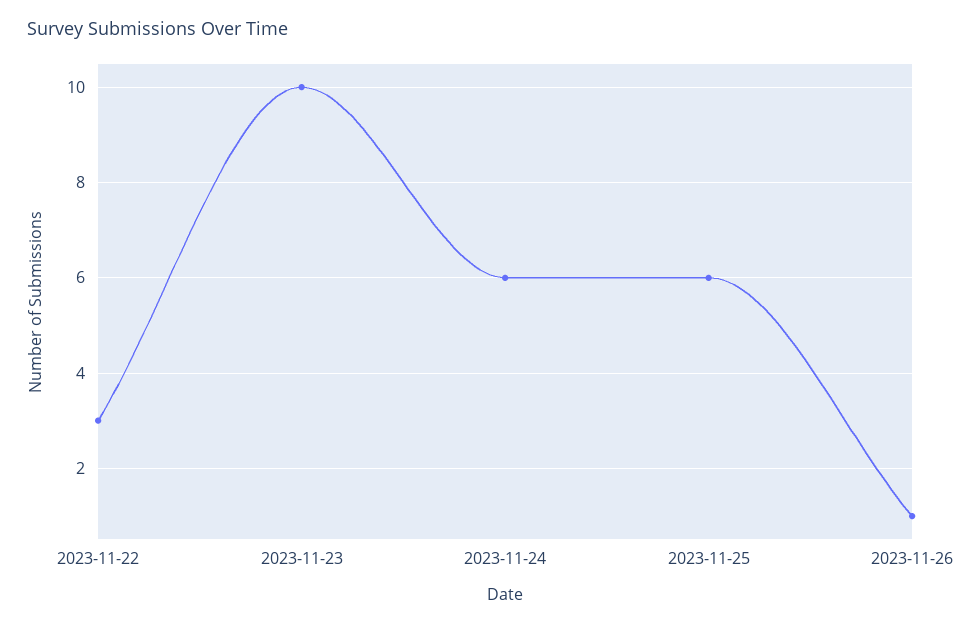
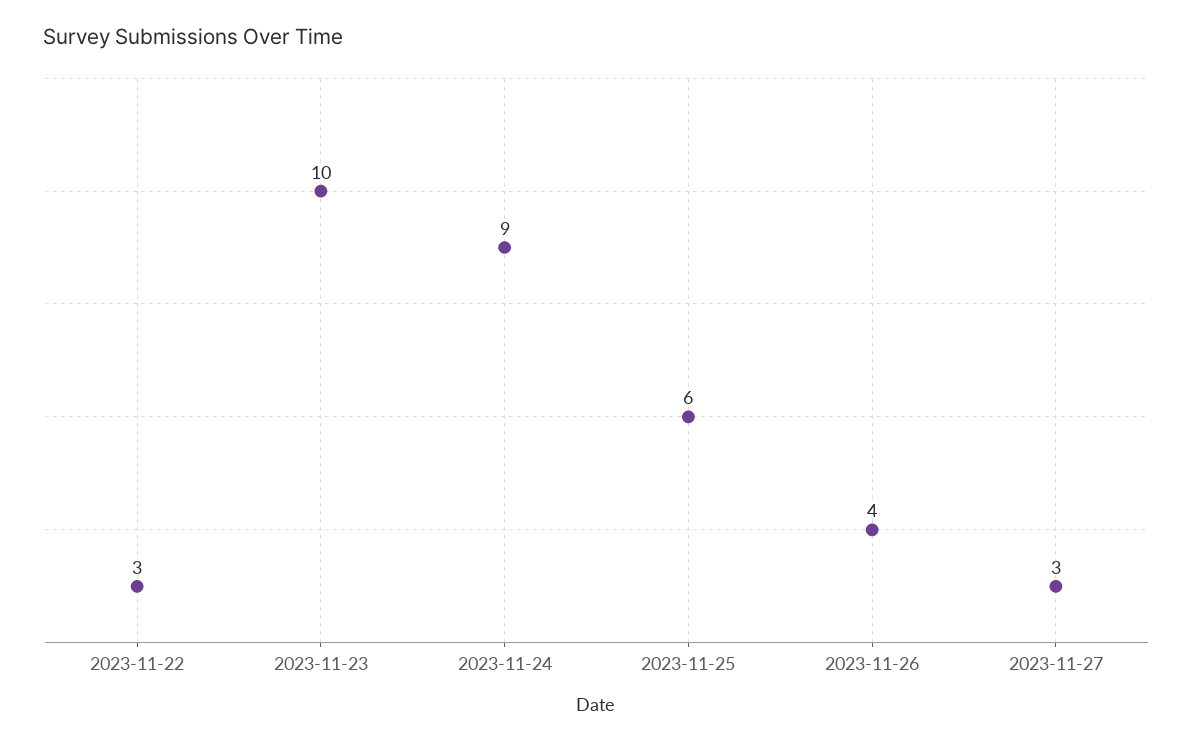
2023-11-24: 6 -> 9
2023-11-26: 1 -> 4
2023-11-27: none -> 3

